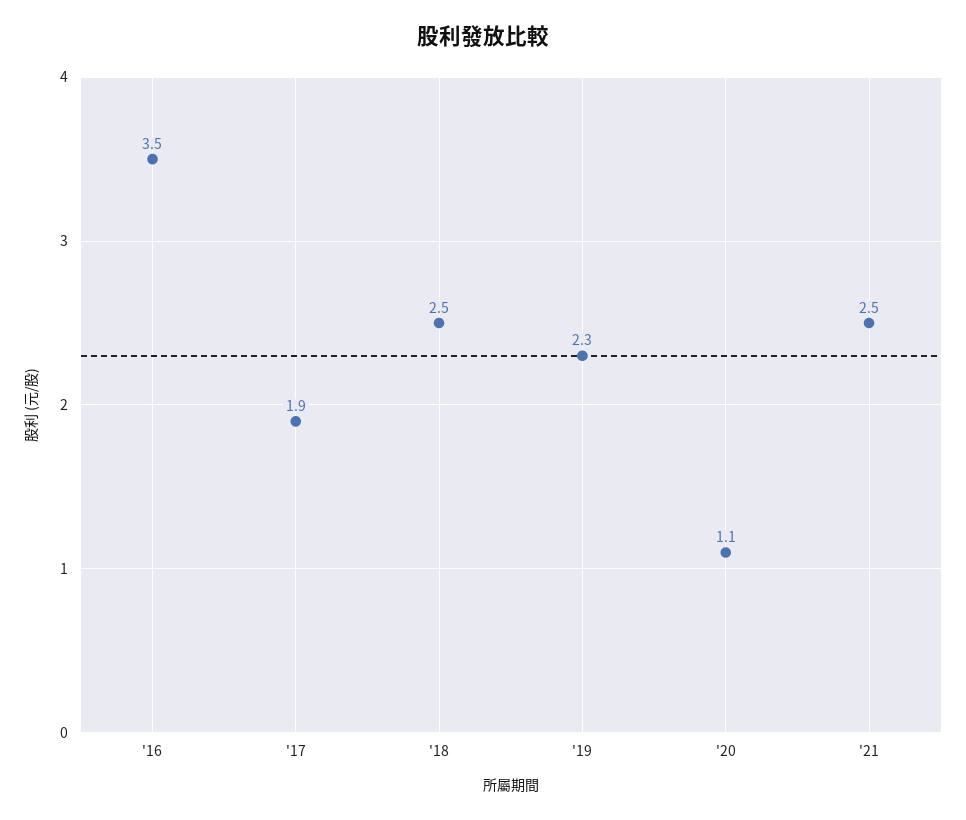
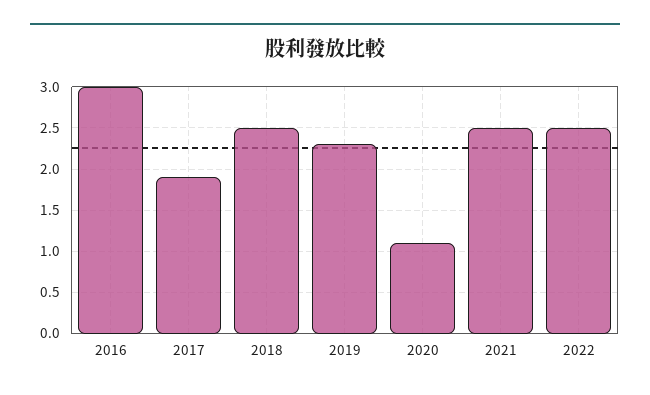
'16: 3.5 -> 3
2022: none -> 2.5

